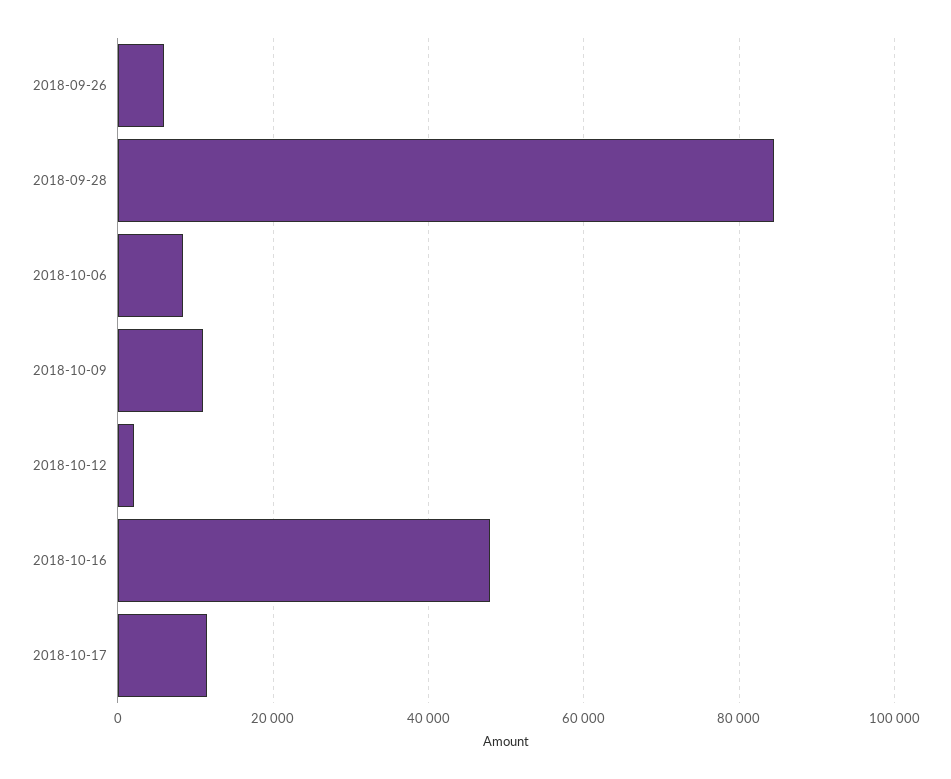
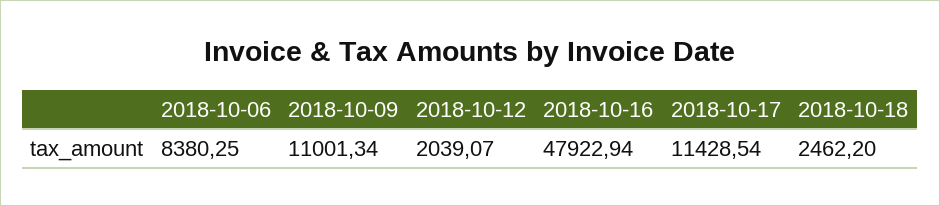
2018-09-26: 6000 -> none
2018-09-28: 84000 -> none
2018-10-18: none -> 2462.2

